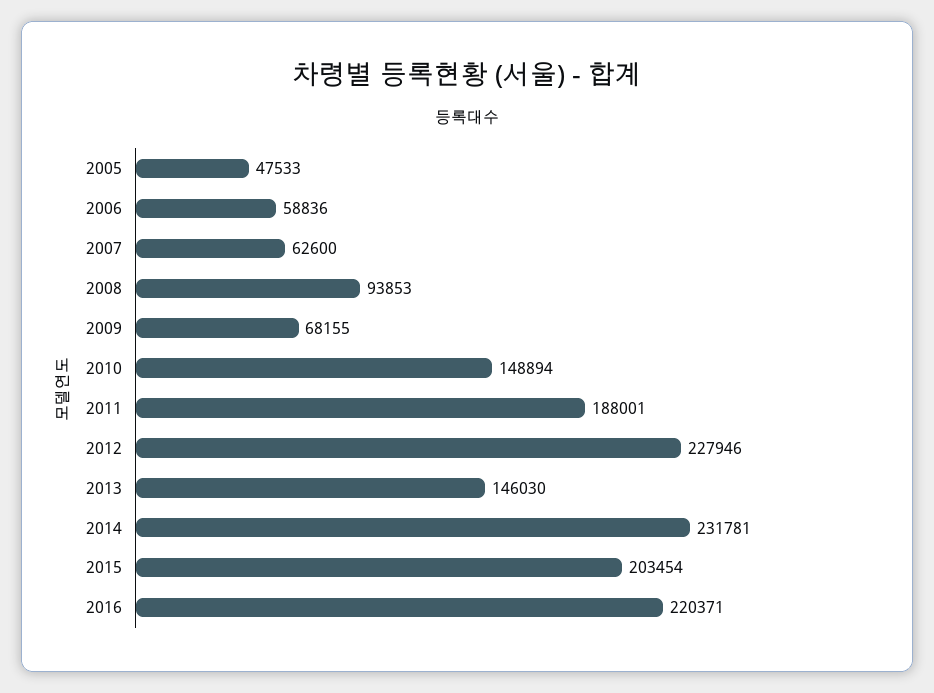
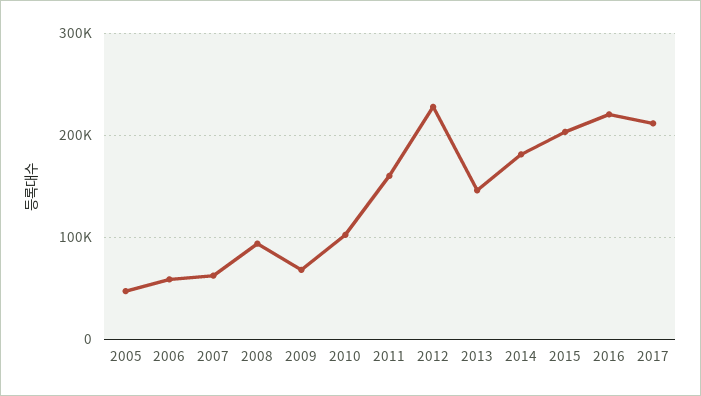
2010: 148894 -> 100000
2011: 188001 -> 160000
2014: 231781 -> 180000
2017: none -> 210000

